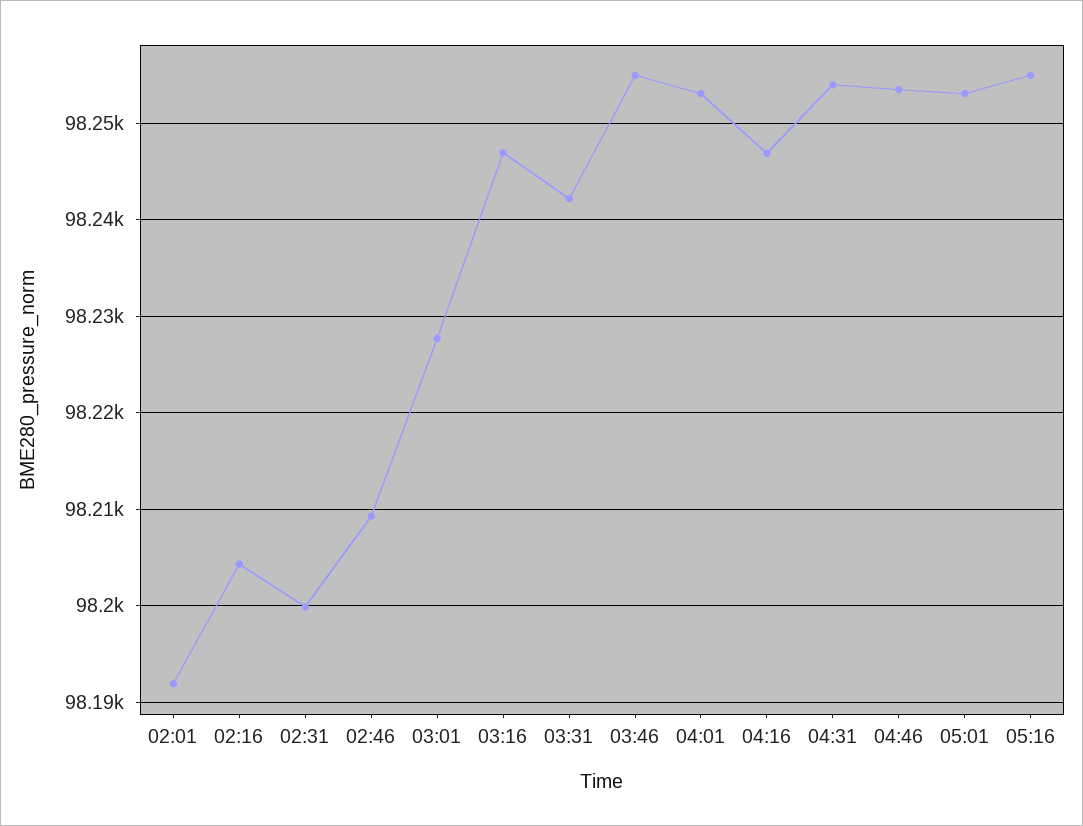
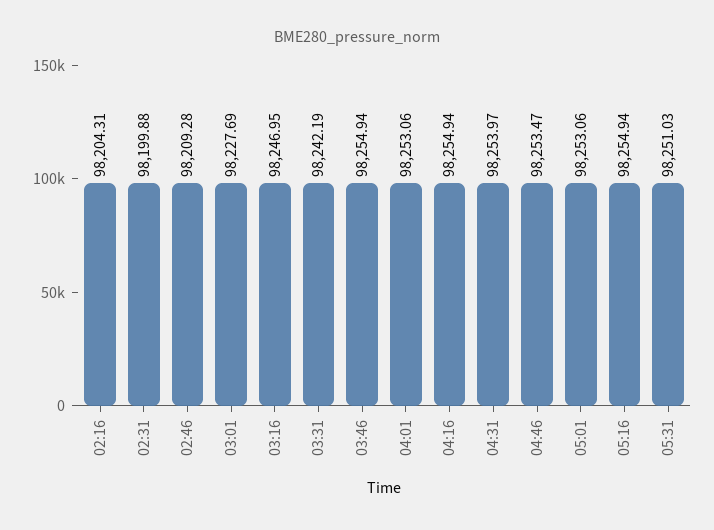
02:01: 98192 -> none
04:16: 98247 -> 98254.94
05:31: none -> 98251.03

